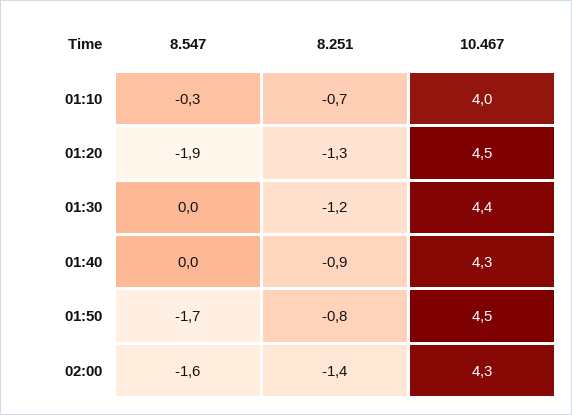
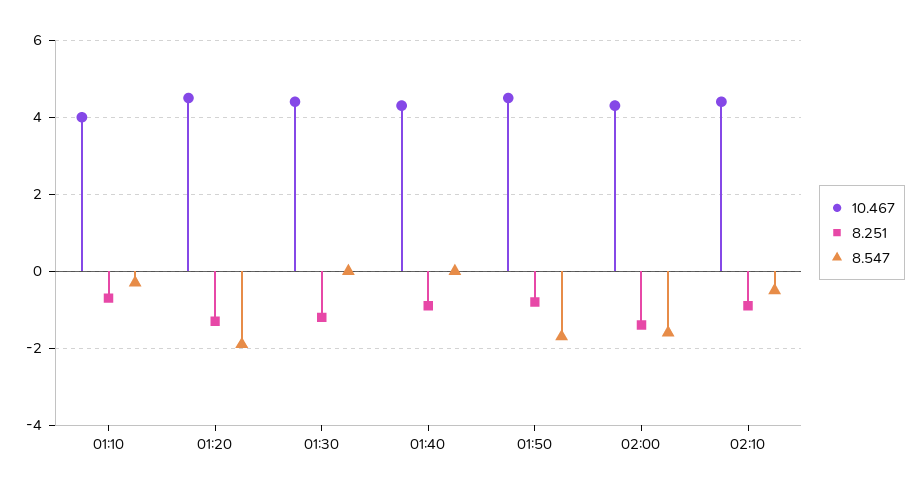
10.467, 02:10: none -> 4.5
8.251, 02:10: none -> -1
8.547, 02:10: none -> -0.5

